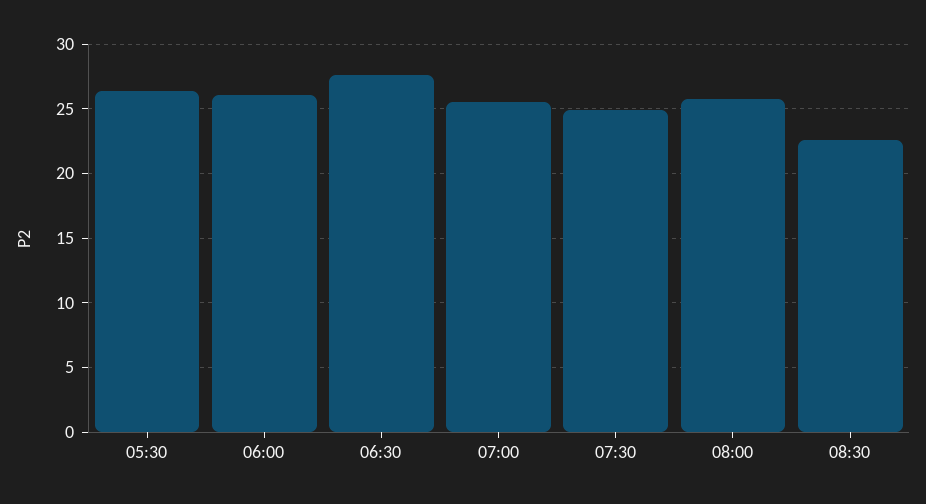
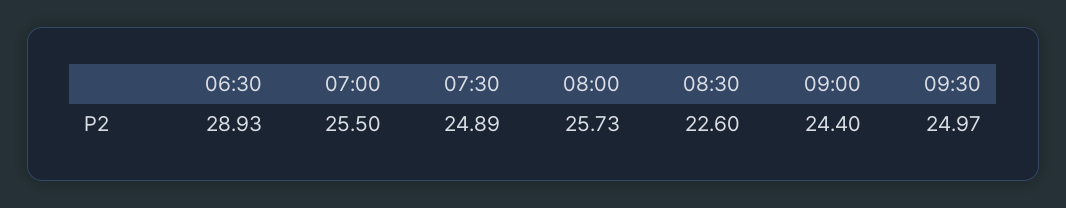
05:30: 26.5 -> none
06:00: 26 -> none
06:30: 27.5 -> 28.93
09:00: none -> 24.4
09:30: none -> 24.97

